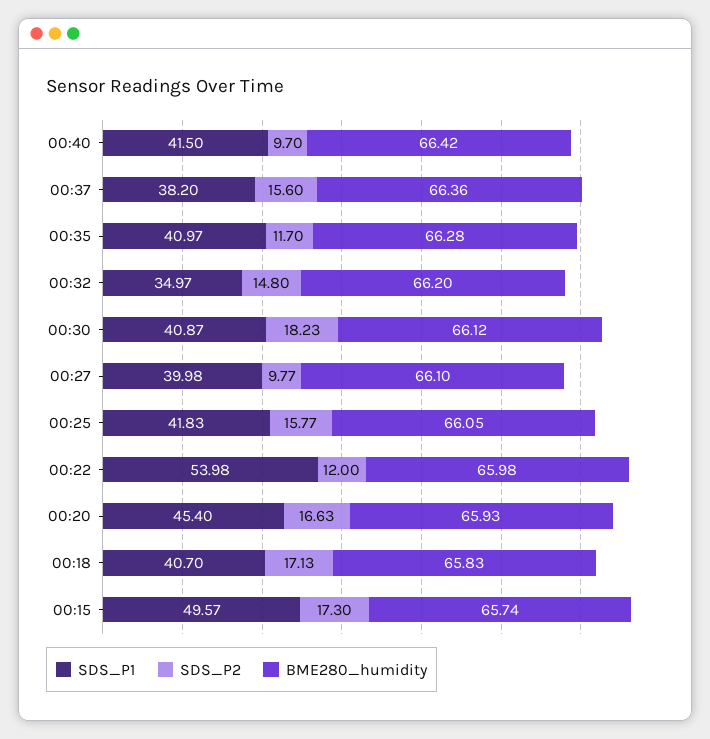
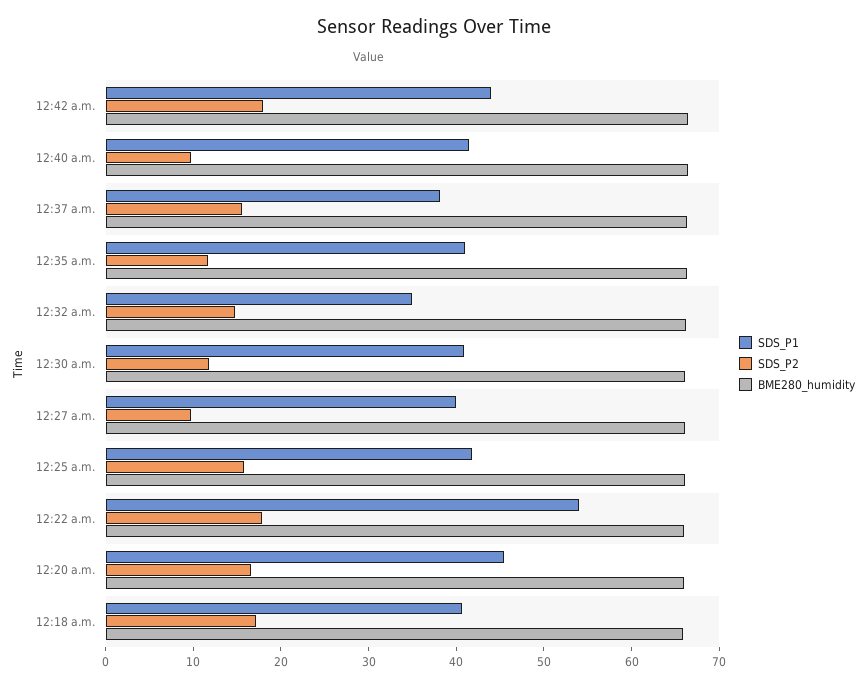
SDS_P2, 00:30: 18.23 -> 12
SDS_P2, 00:22: 12 -> 18
SDS_P1, 00:15: 49.57 -> none
SDS_P2, 00:15: 17.3 -> none
BME280_humidity, 00:15: 65.74 -> none
SDS_P1, 12:42 a.m.: none -> 44
SDS_P2, 12:42 a.m.: none -> 18
BME280_humidity, 12:42 a.m.: none -> 66

